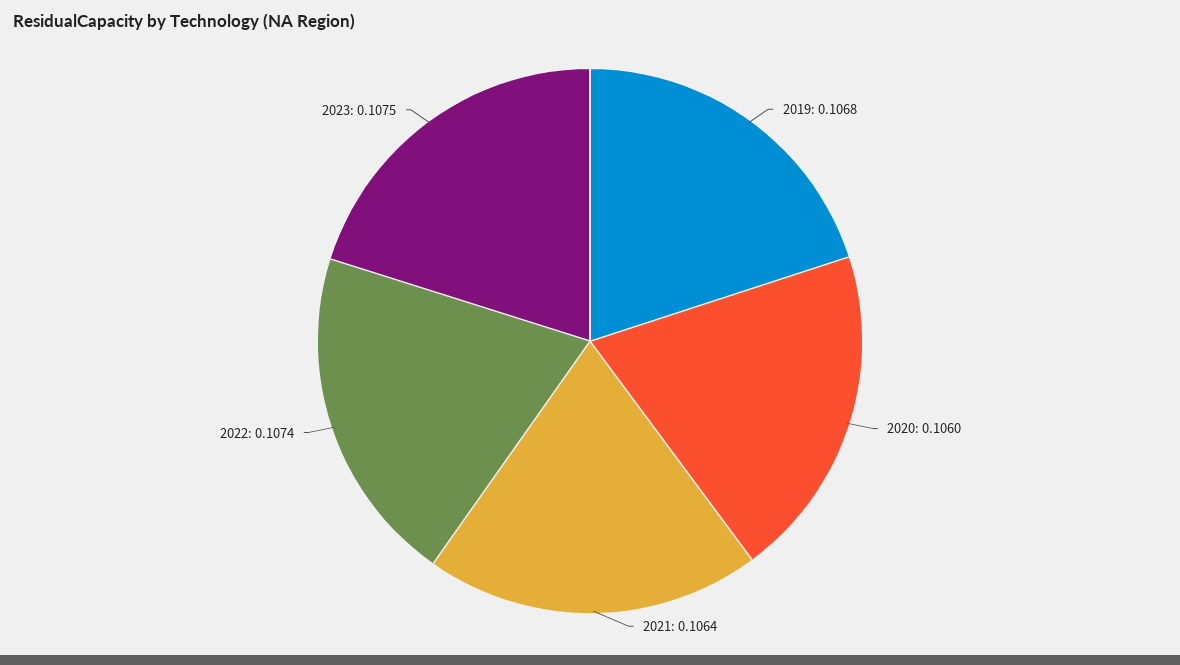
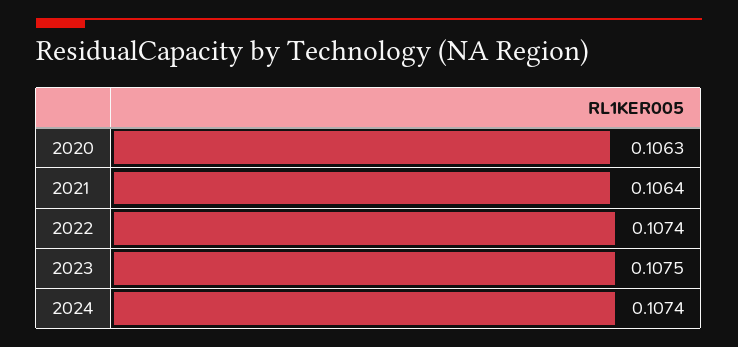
2019: 0.1068 -> none
2020: 0.106 -> 0.1063
2024: none -> 0.1074

